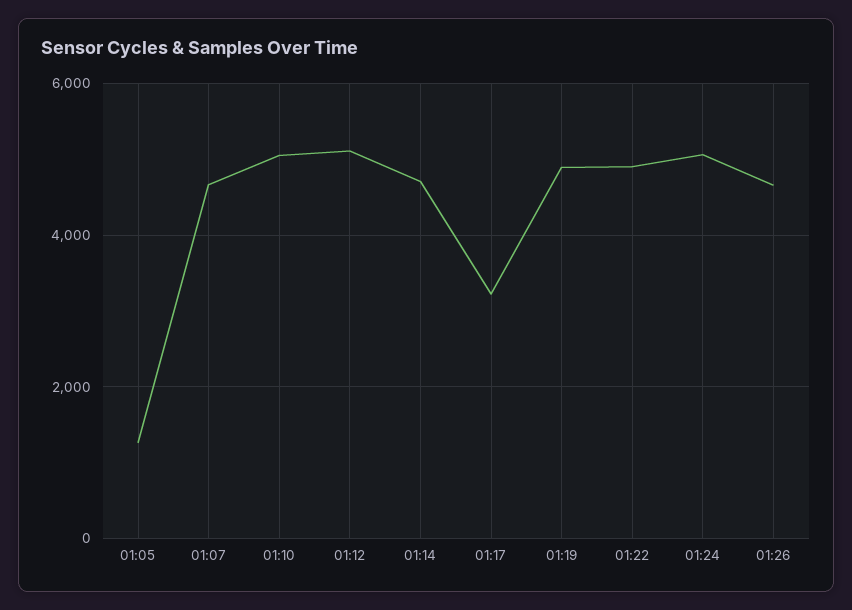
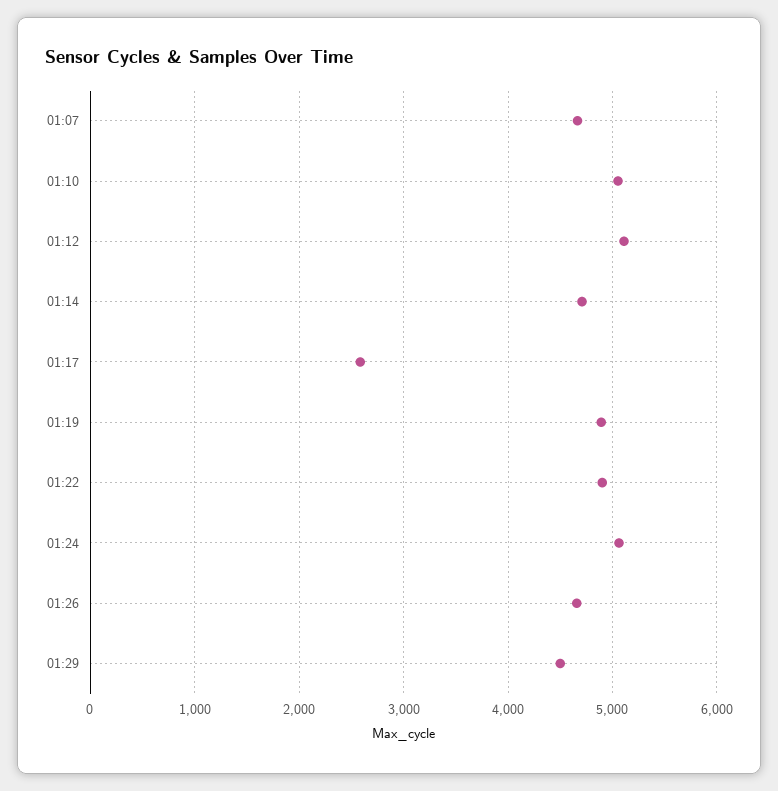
01:05: 1200 -> none
01:17: 3200 -> 2600
01:29: none -> 4500

